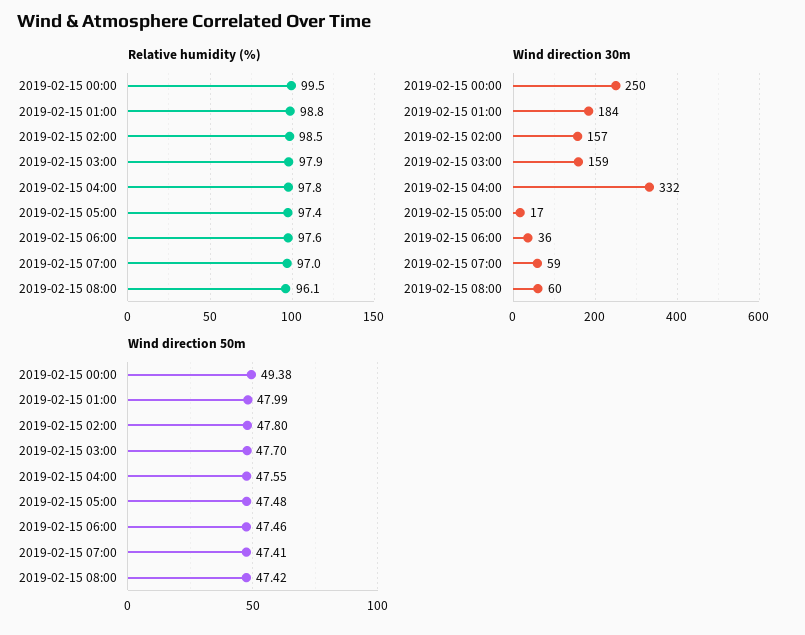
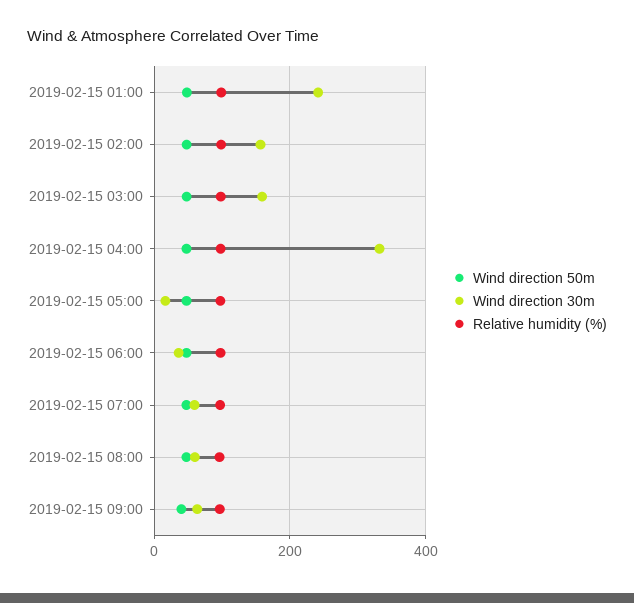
Relative humidity (%), 2019-02-15 00:00: 99.5 -> none
Wind direction 30m, 2019-02-15 00:00: 250 -> none
Wind direction 30m, 2019-02-15 01:00: 184 -> 240
Wind direction 50m, 2019-02-15 00:00: 49.38 -> none
Wind direction 50m, 2019-02-15 09:00: none -> 40
Wind direction 30m, 2019-02-15 09:00: none -> 60
Relative humidity (%), 2019-02-15 09:00: none -> 100

